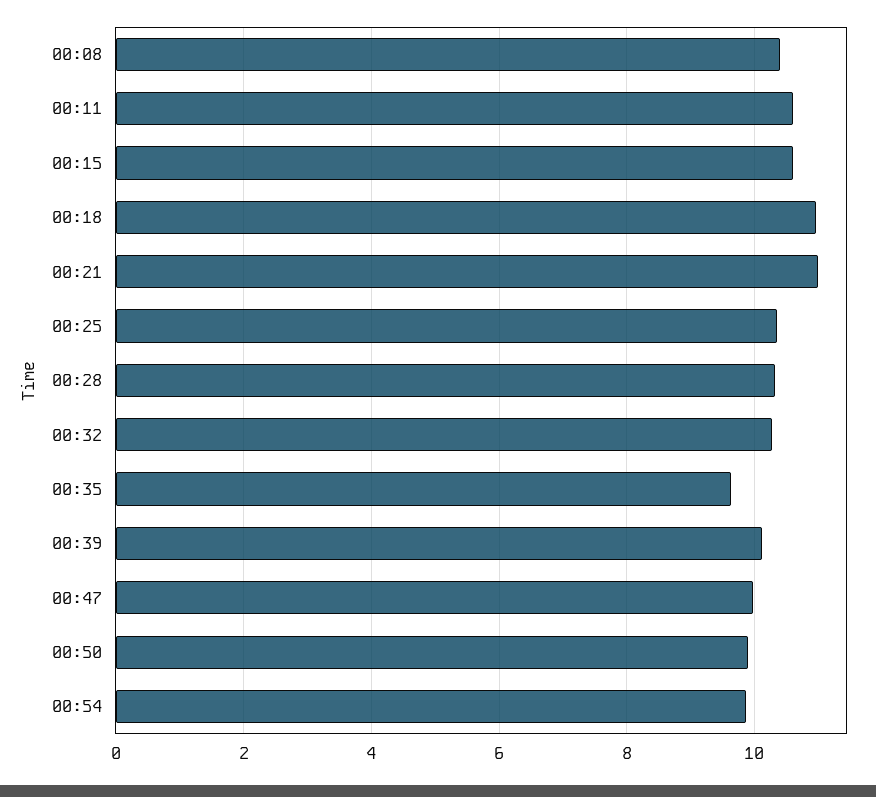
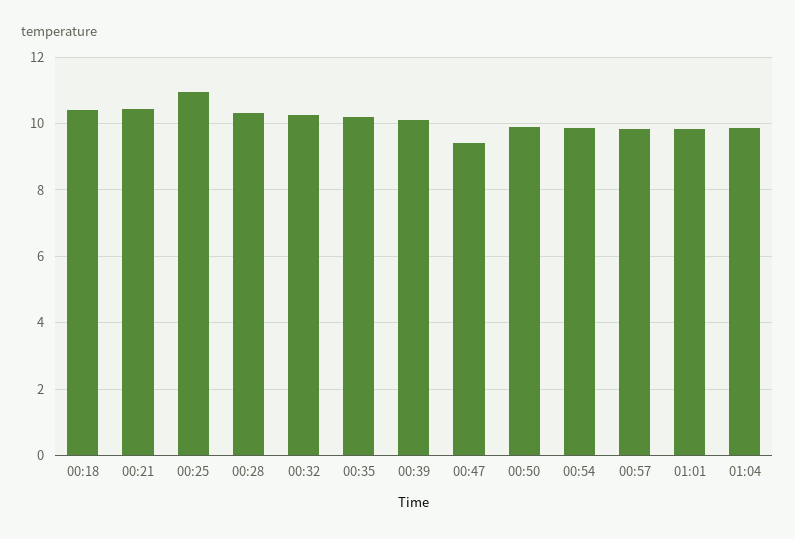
00:08: 10.4 -> none
00:11: 10.6 -> none
00:15: 10.6 -> none
00:18: 11 -> 10.4
00:21: 11 -> 10.4
00:25: 10.4 -> 11
00:35: 9.6 -> 10.2
00:47: 10 -> 9.4
00:57: none -> 9.8
01:01: none -> 9.8
01:04: none -> 9.8

